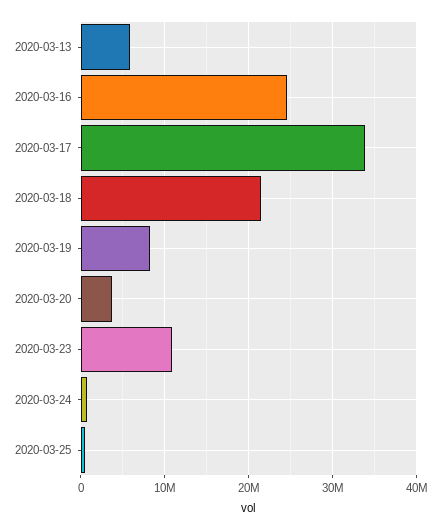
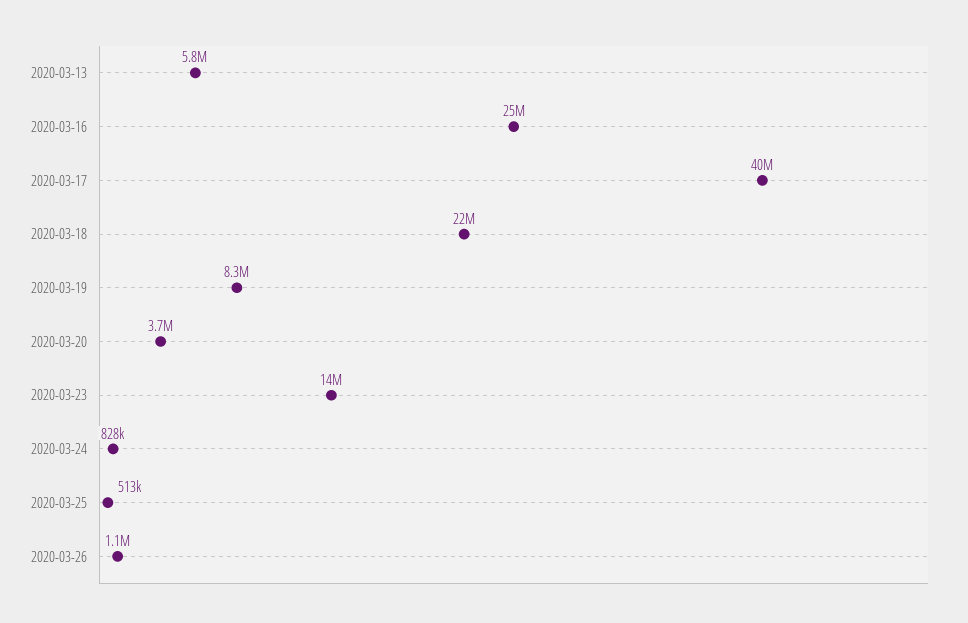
2020-03-17: 34000000 -> 40000000
2020-03-23: 11000000 -> 14000000
2020-03-26: none -> 1100000

